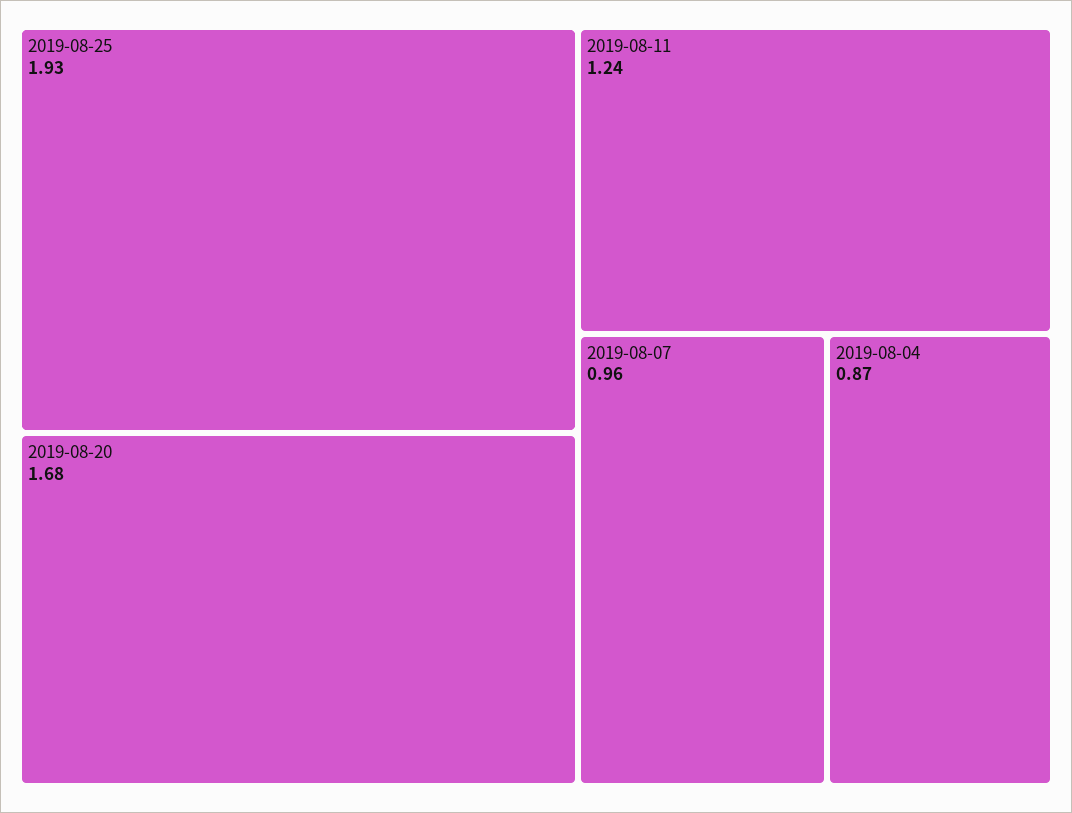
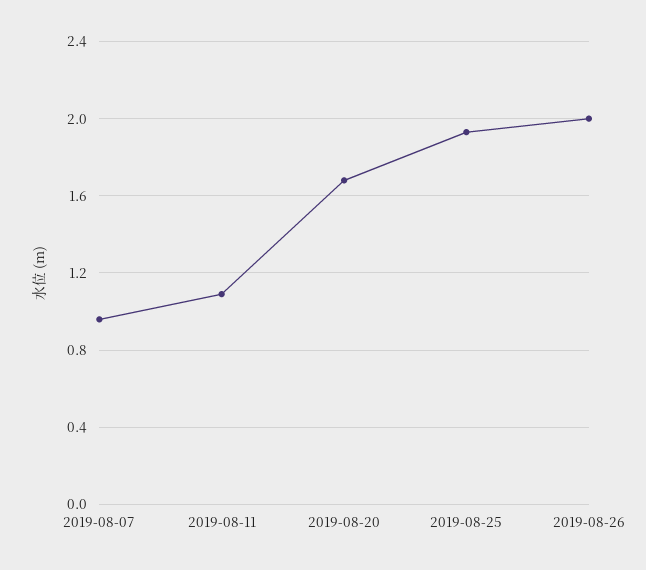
2019-08-11: 1.24 -> 1.1
2019-08-04: 0.87 -> none
2019-08-26: none -> 2

